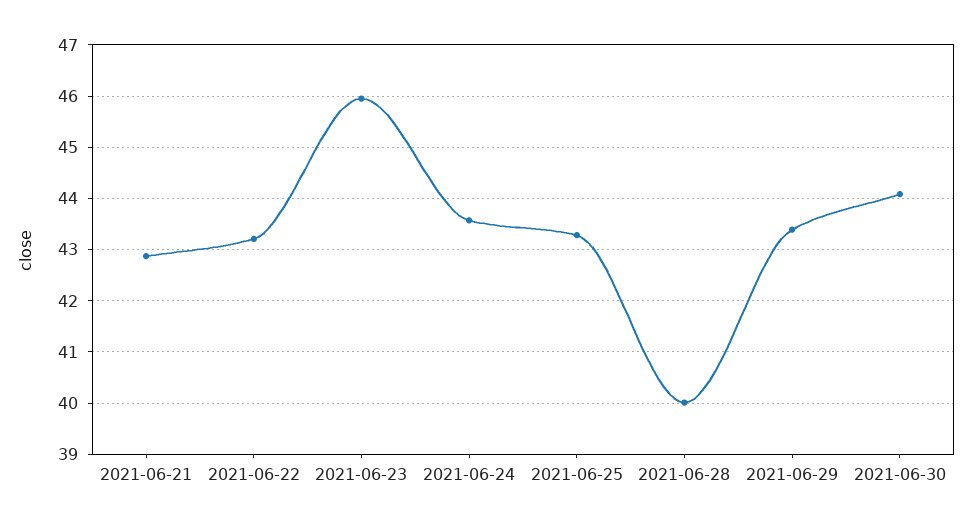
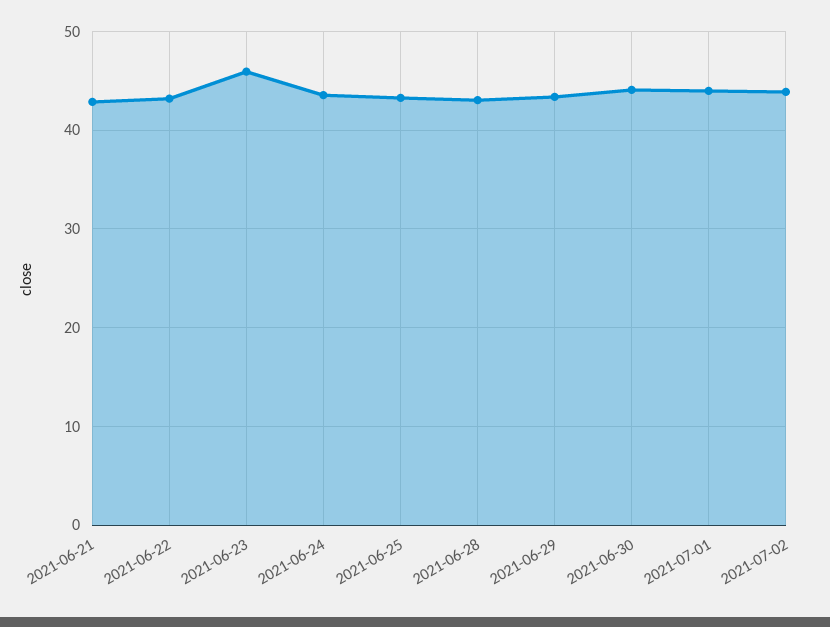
2021-06-28: 40 -> 43
2021-07-01: none -> 44
2021-07-02: none -> 44

